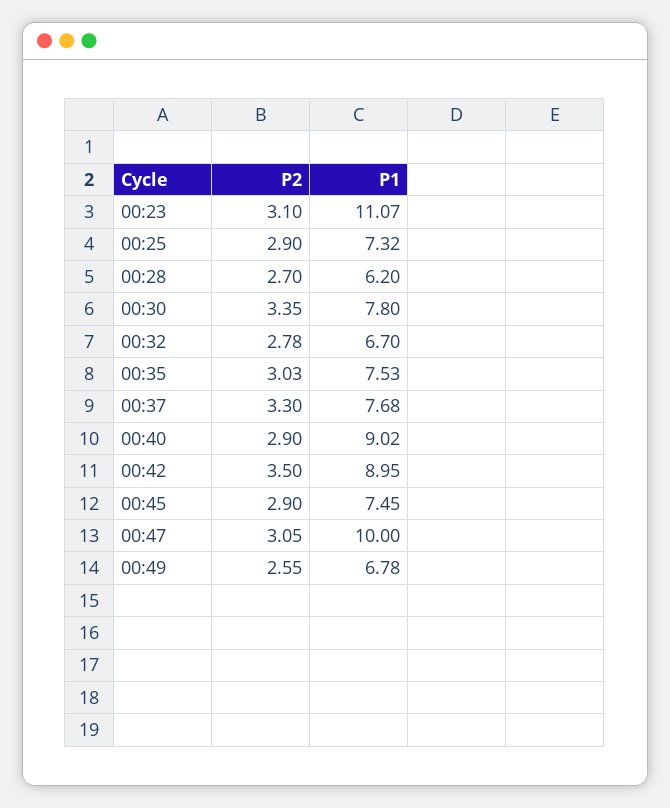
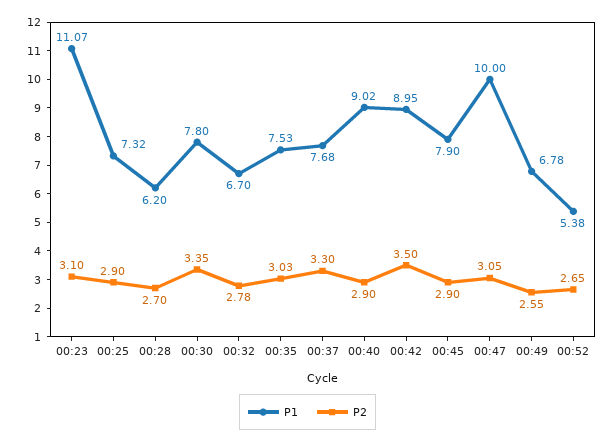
P1, 00:45: 7.45 -> 7.9
P1, 00:52: none -> 5.38
P2, 00:52: none -> 2.65

